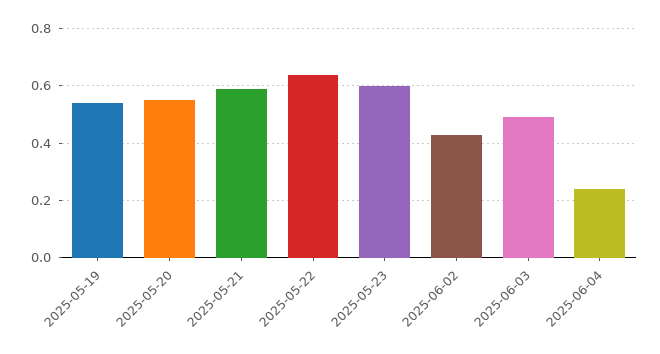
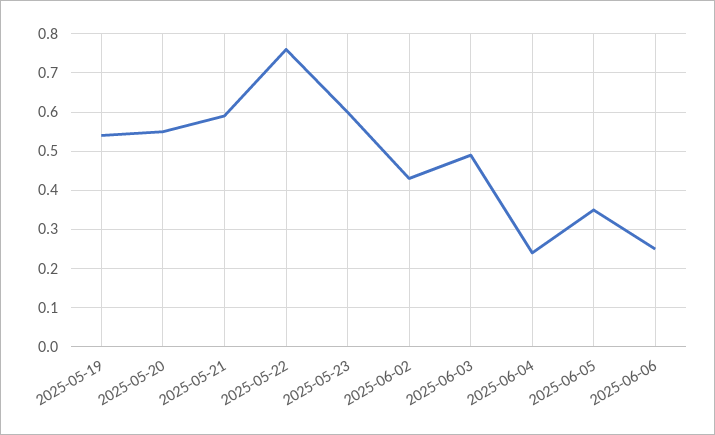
2025-05-22: 0.65 -> 0.75
2025-06-05: none -> 0.35
2025-06-06: none -> 0.25

